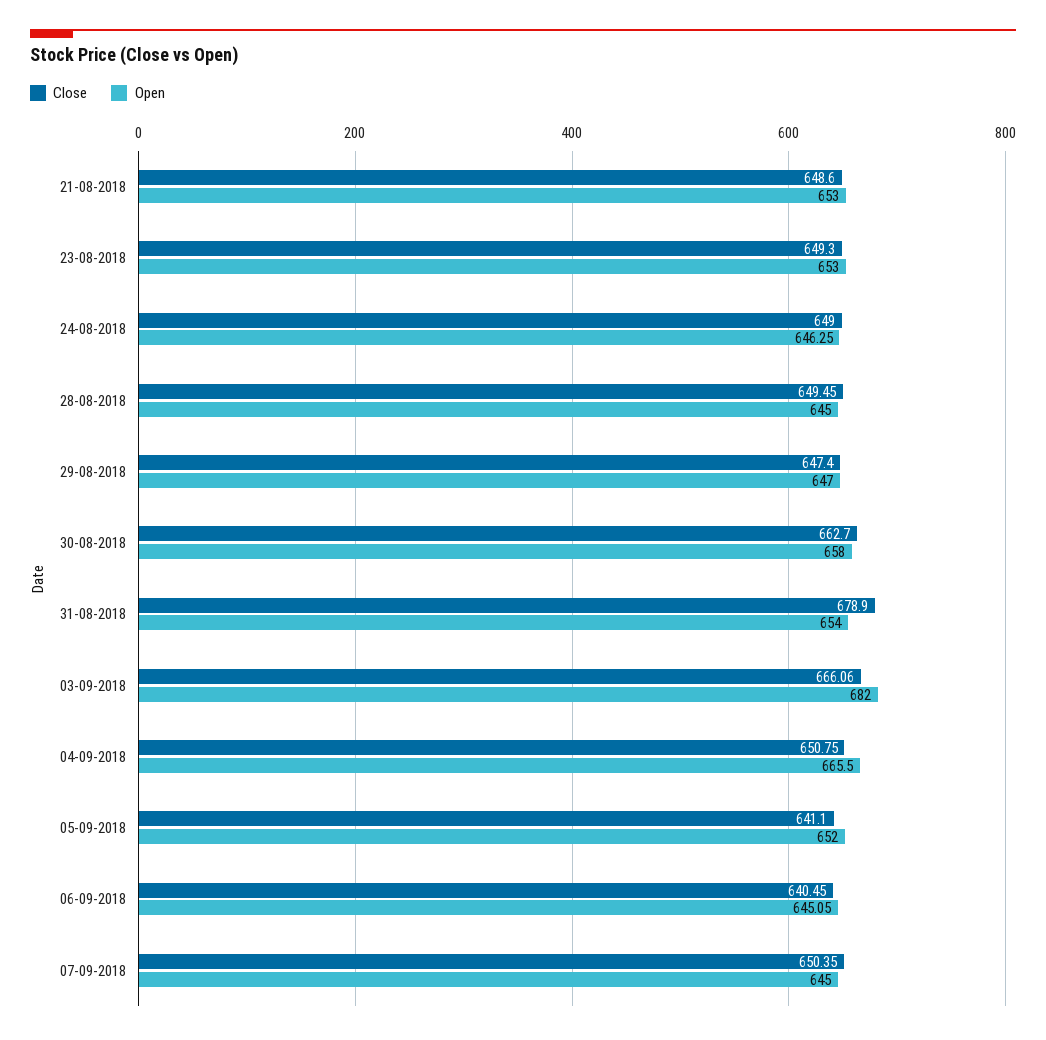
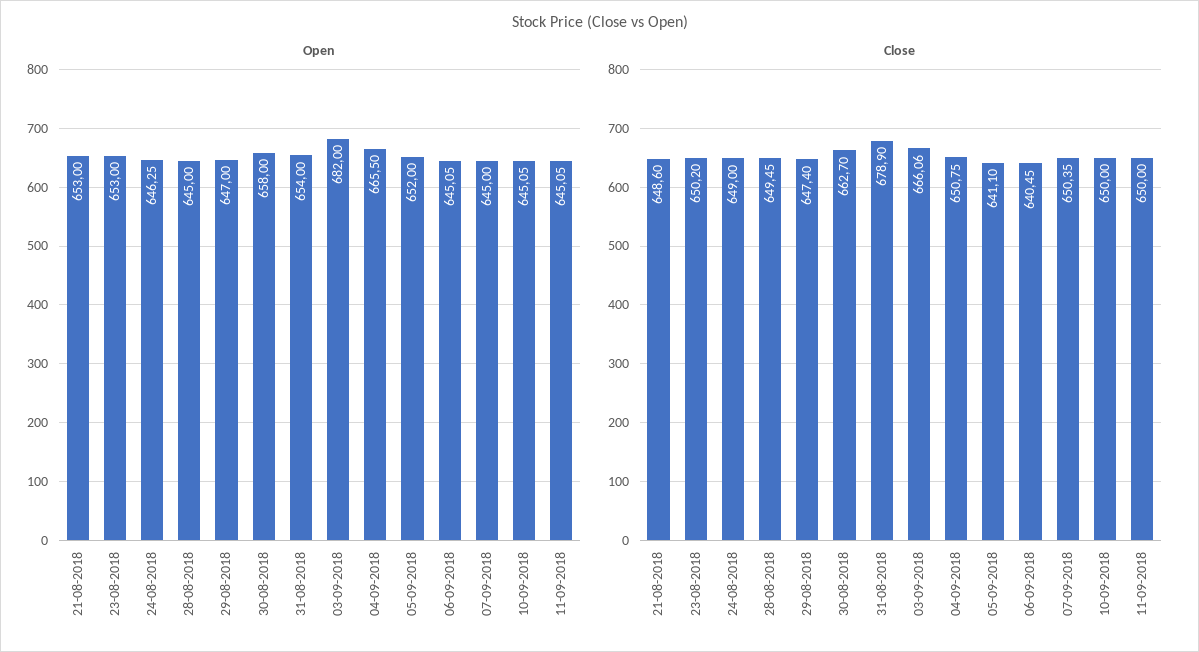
Close, 23-08-2018: 649.3 -> 650.2
Open, 10-09-2018: none -> 645.05
Open, 11-09-2018: none -> 645.05
Close, 10-09-2018: none -> 650
Close, 11-09-2018: none -> 650

